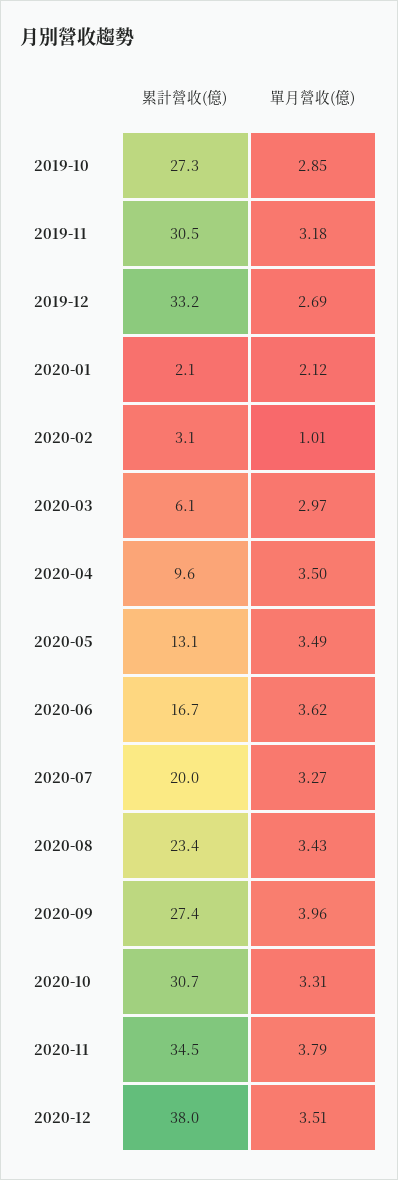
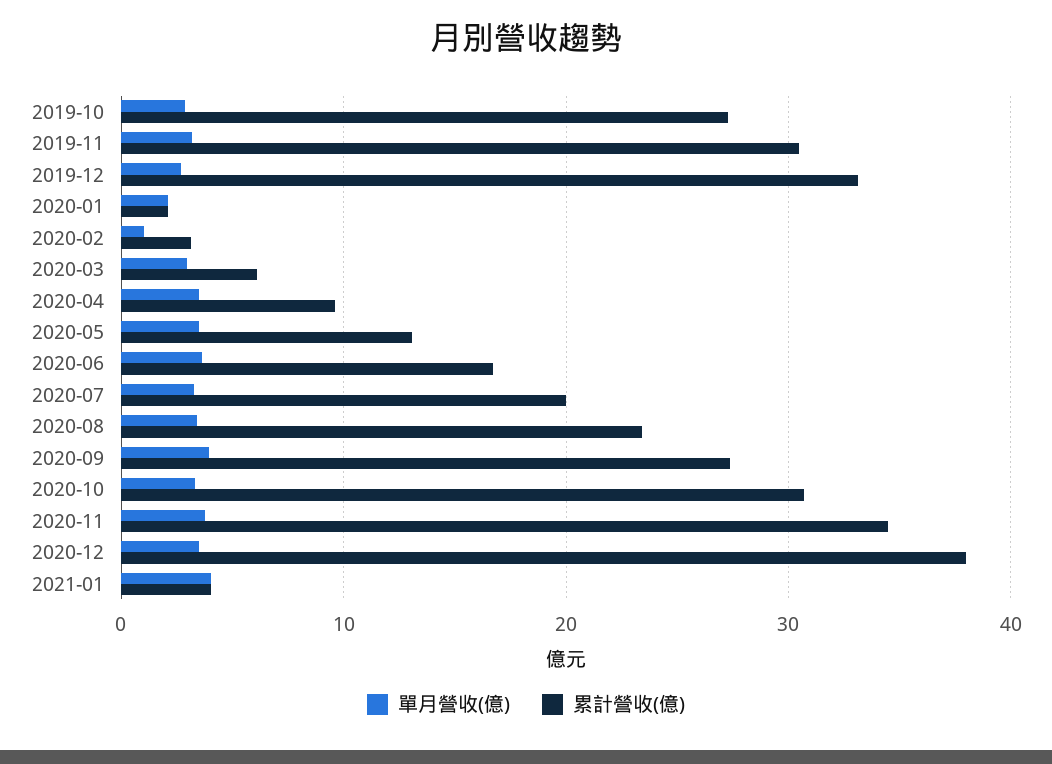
單月營收(億), 2021-01: none -> 4
累計營收(億), 2021-01: none -> 4

